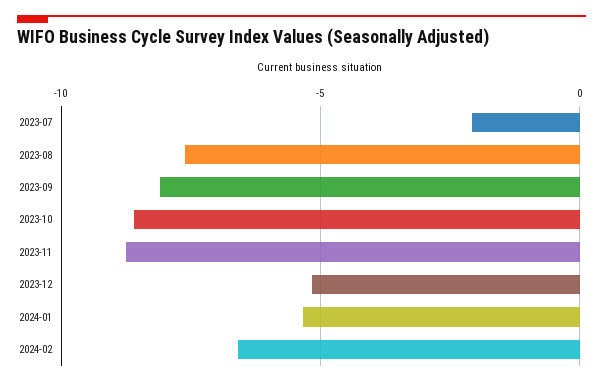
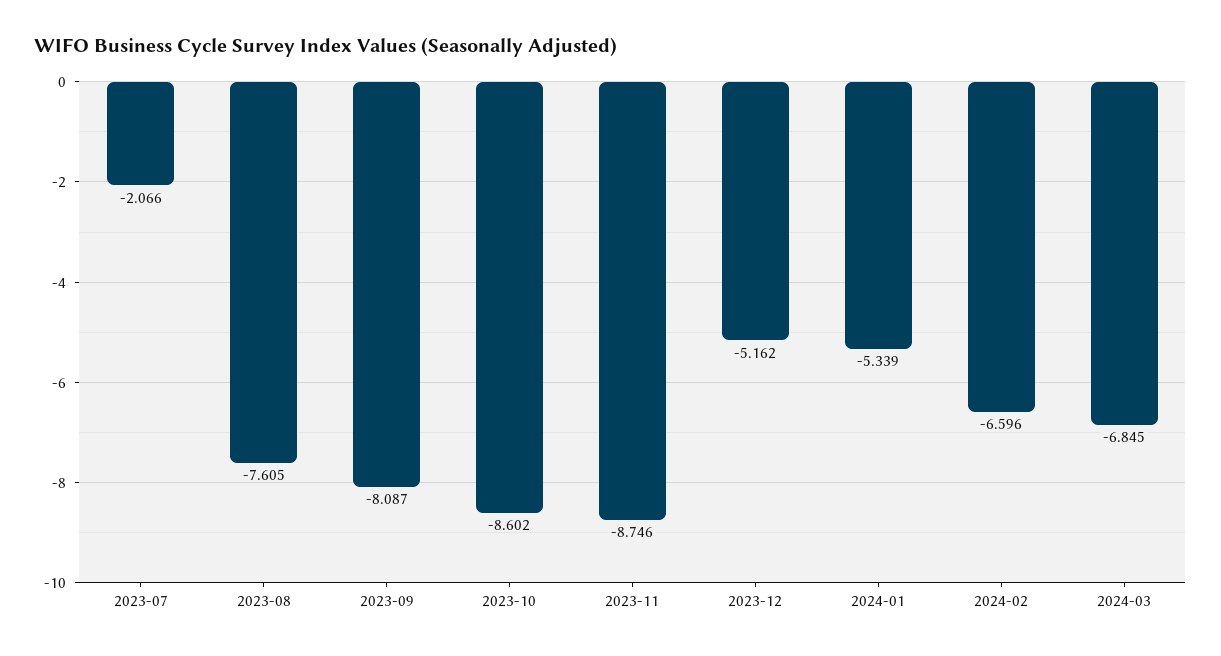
2024-03: none -> -6.845

